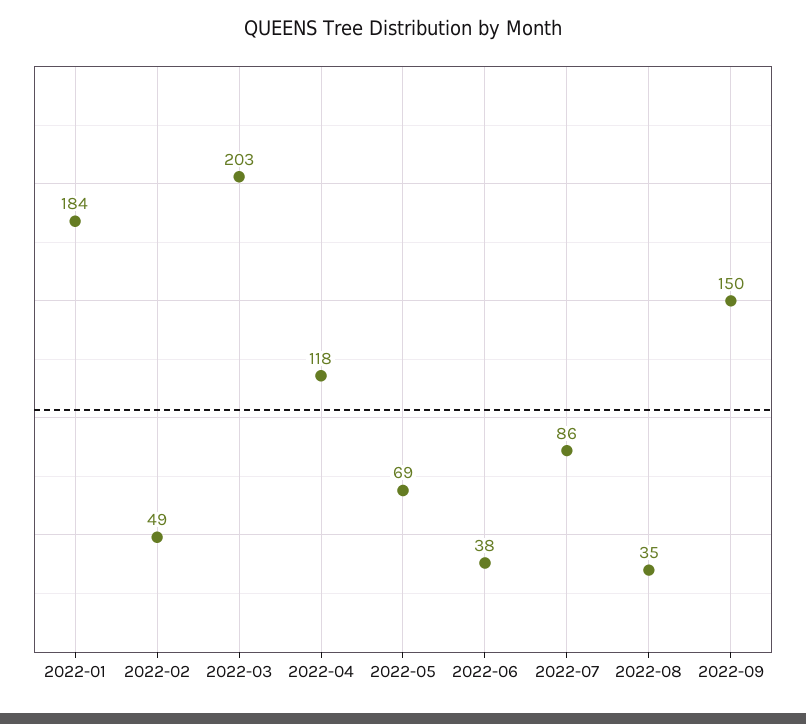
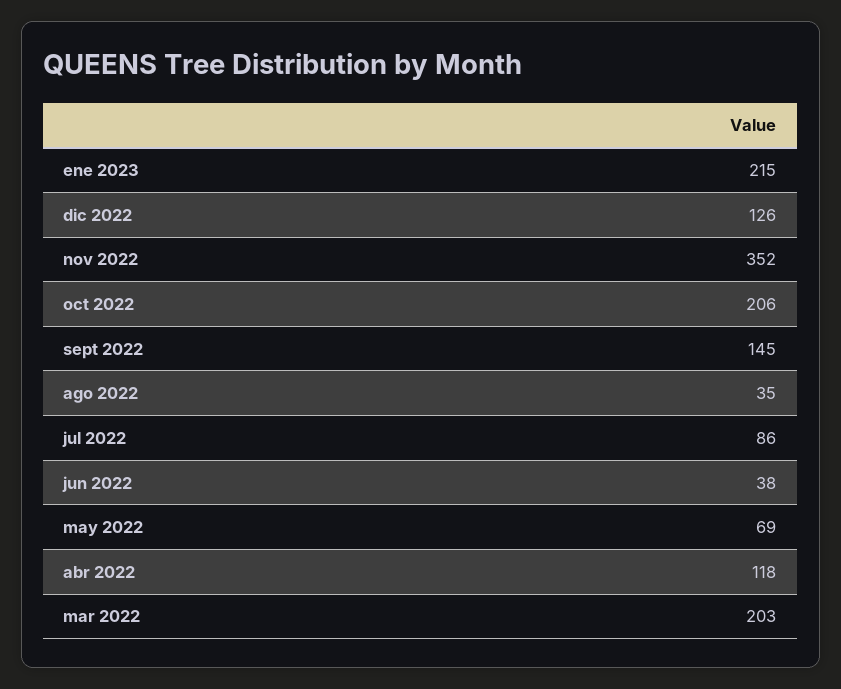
2022-01: 184 -> none
2022-02: 49 -> none
2022-09: 150 -> 145
ene 2023: none -> 215
dic 2022: none -> 126
nov 2022: none -> 352
oct 2022: none -> 206

